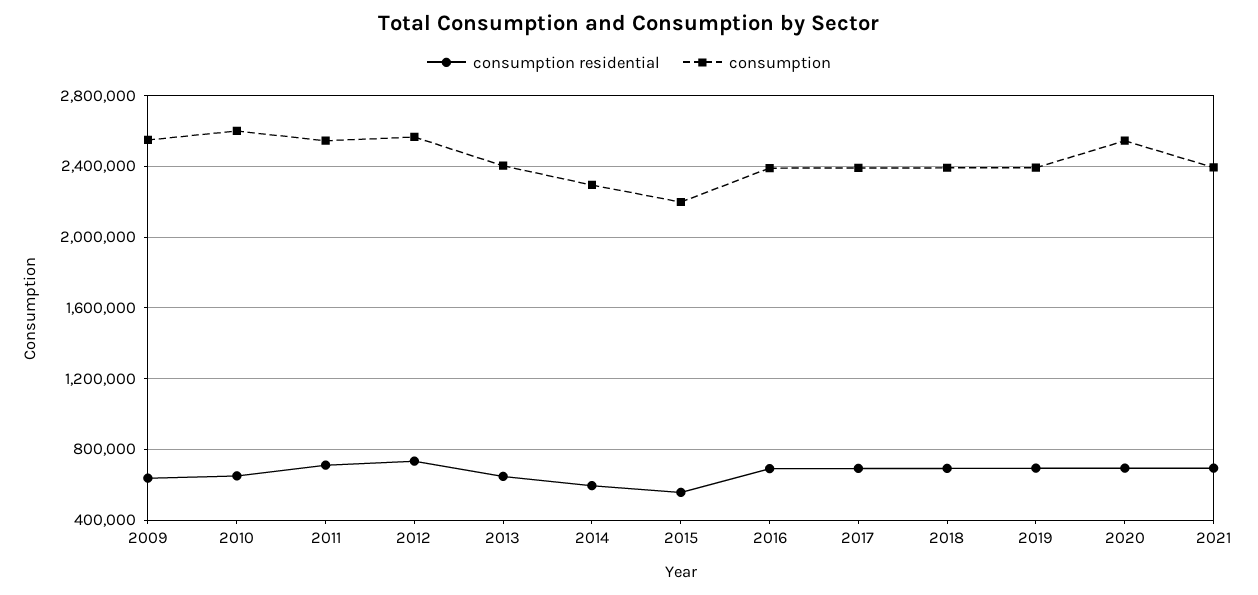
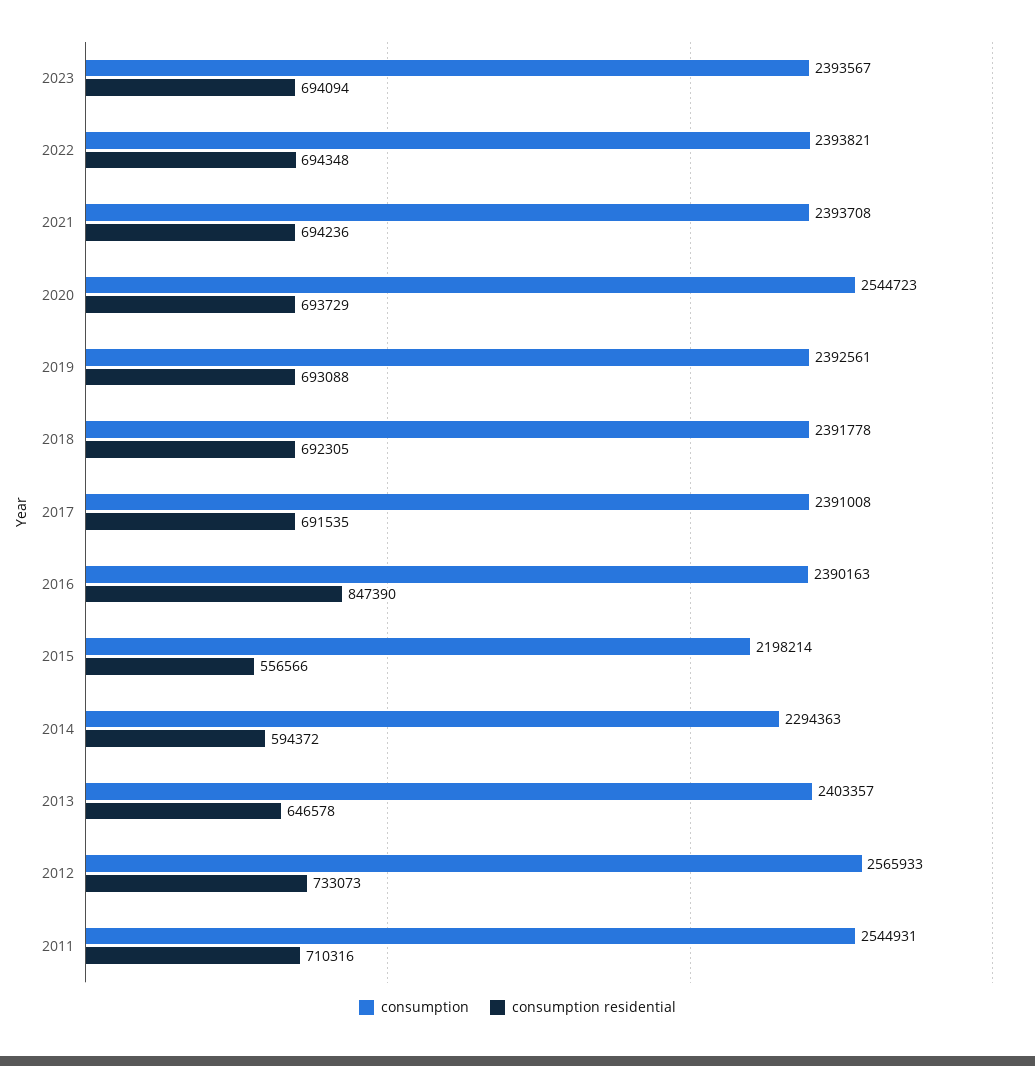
consumption residential, 2009: 650000 -> none
consumption, 2009: 2550000 -> none
consumption residential, 2010: 650000 -> none
consumption, 2010: 2600000 -> none
consumption residential, 2016: 700000 -> 847390
consumption, 2023: none -> 2393567
consumption residential, 2023: none -> 694094
consumption, 2022: none -> 2393821
consumption residential, 2022: none -> 694348

